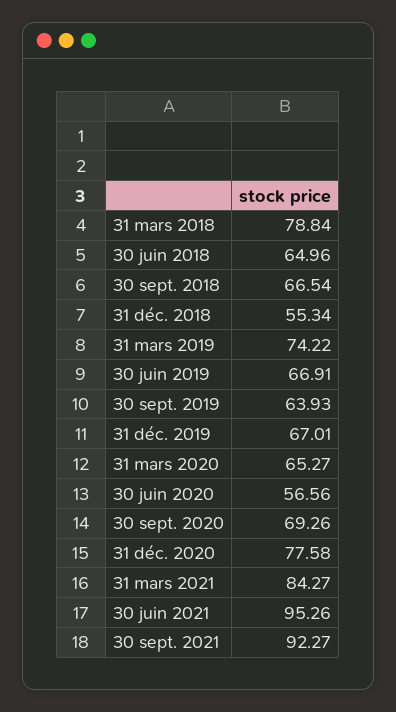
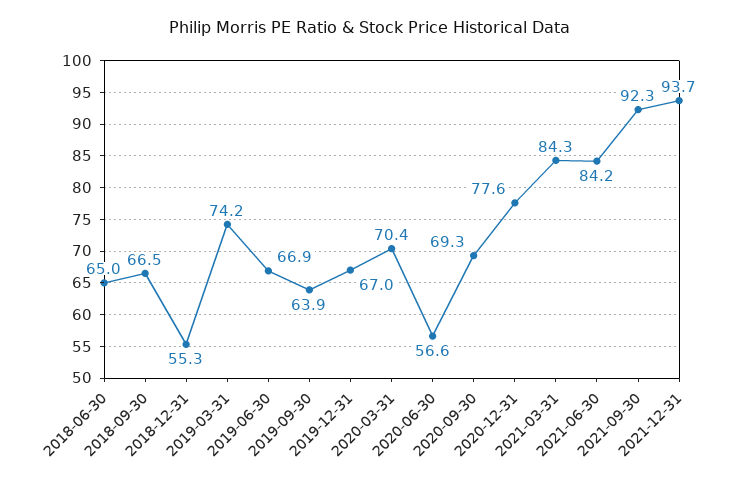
31 mars 2018: 78.84 -> none
31 mars 2020: 65.27 -> 70.4
30 juin 2021: 95.26 -> 84.2
2021-12-31: none -> 93.7

